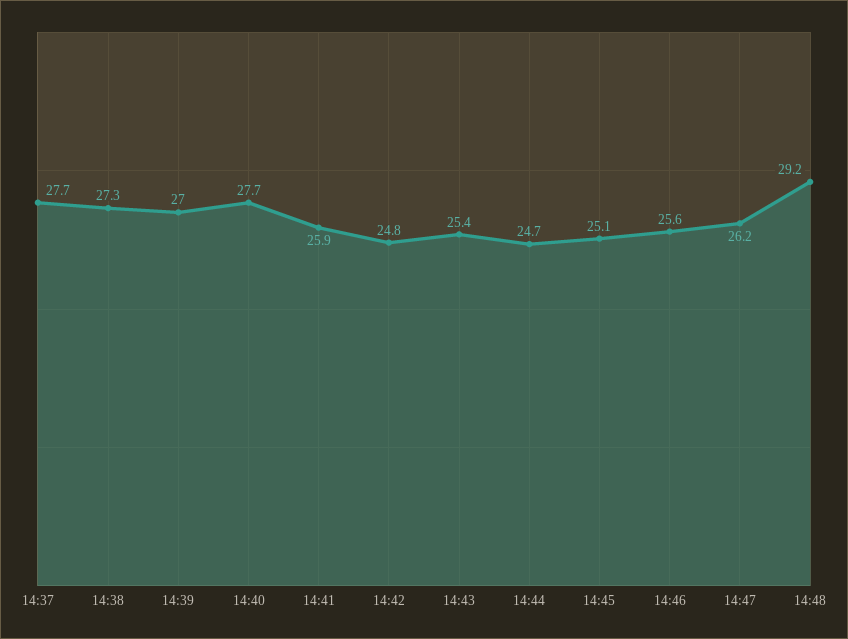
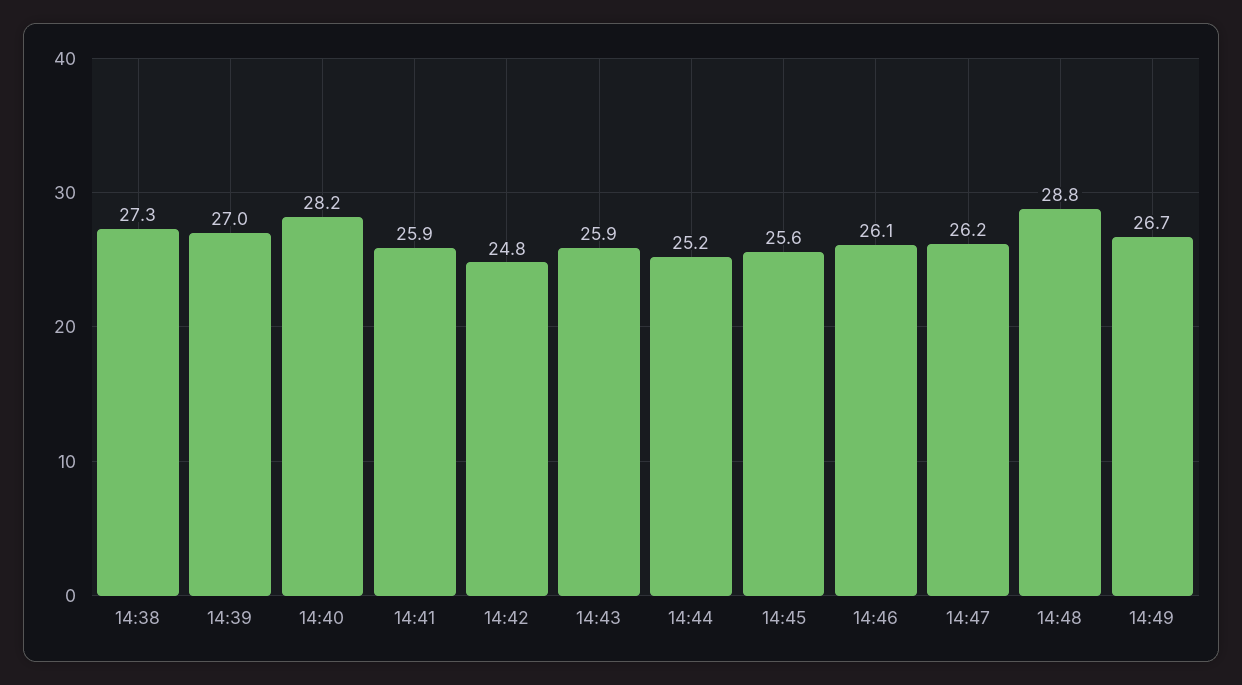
14:37: 27.7 -> none
14:40: 27.7 -> 28.2
14:43: 25.4 -> 25.9
14:44: 24.7 -> 25.2
14:45: 25.1 -> 25.6
14:46: 25.6 -> 26.1
14:48: 29.2 -> 28.8
14:49: none -> 26.7

